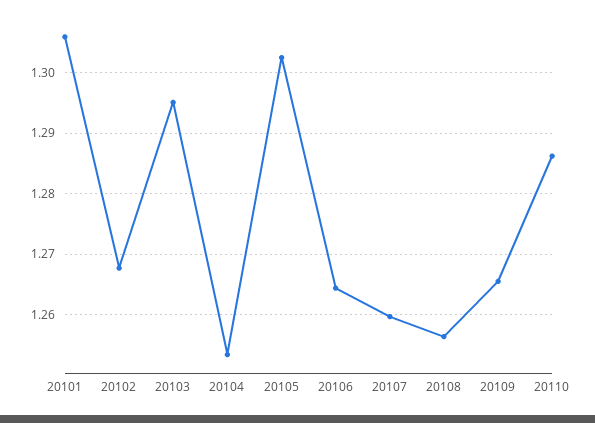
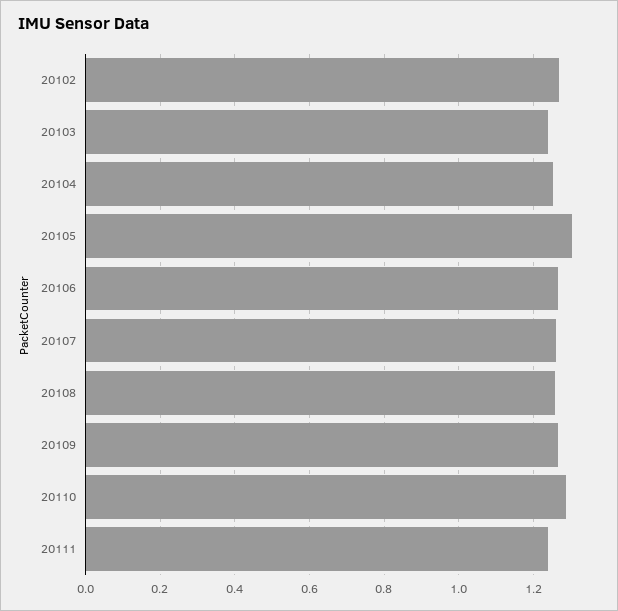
20101: 1.306 -> none
20103: 1.295 -> 1.24
20111: none -> 1.24

